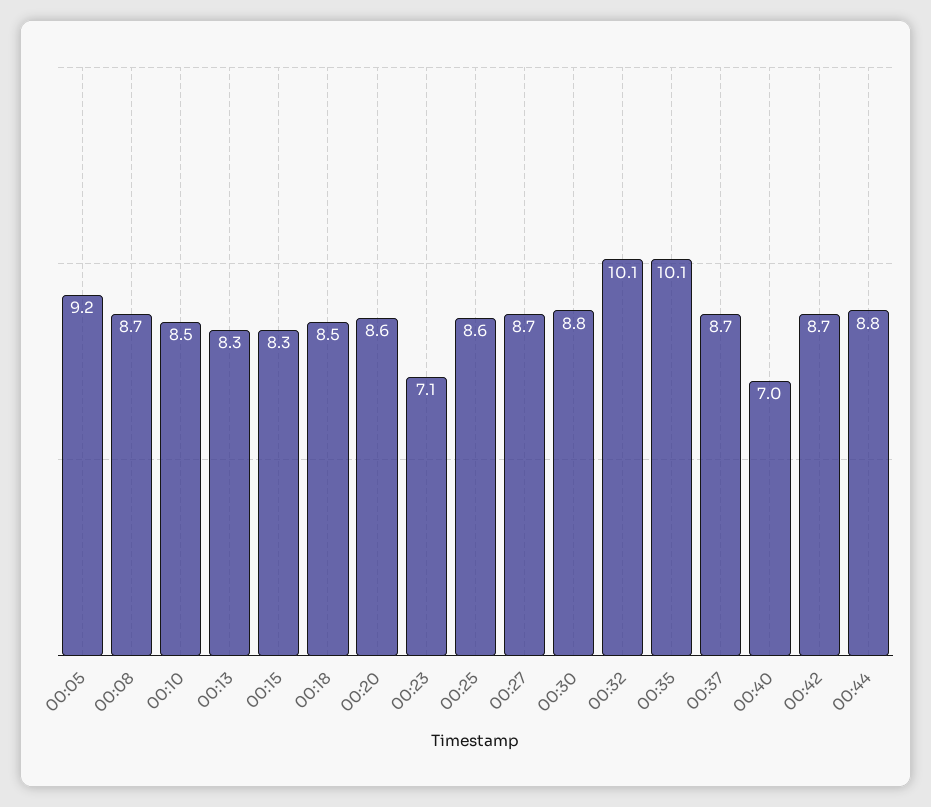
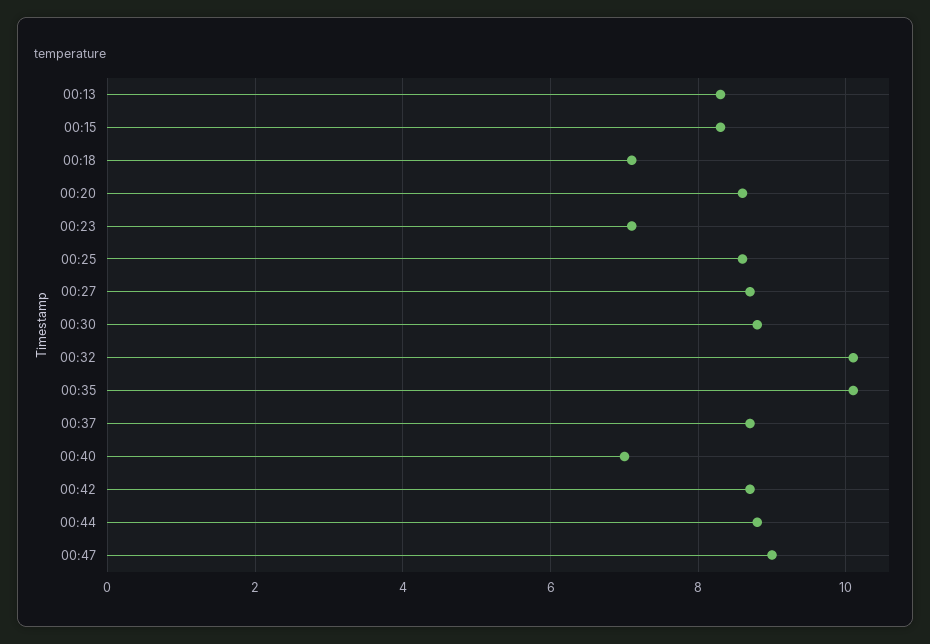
00:05: 9.2 -> none
00:08: 8.7 -> none
00:10: 8.5 -> none
00:18: 8.5 -> 7
00:47: none -> 9

